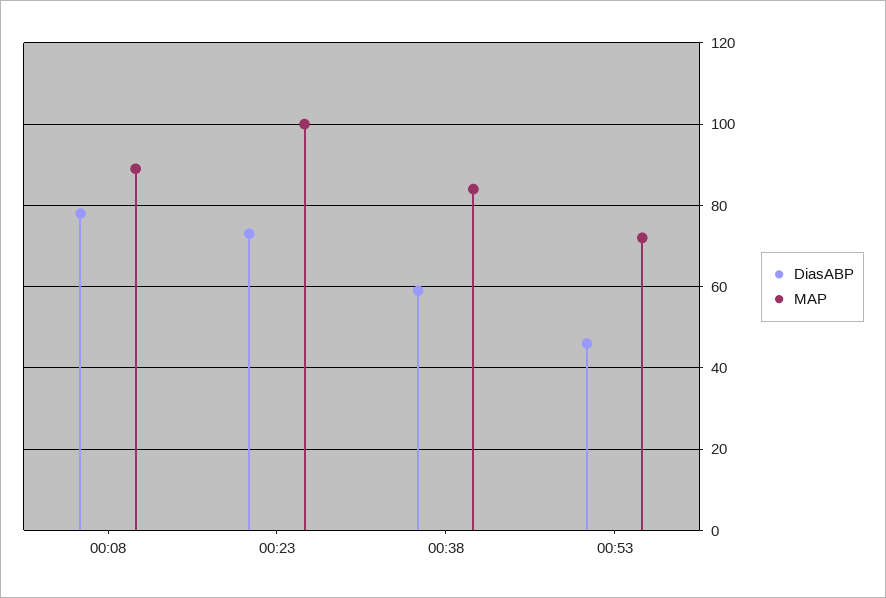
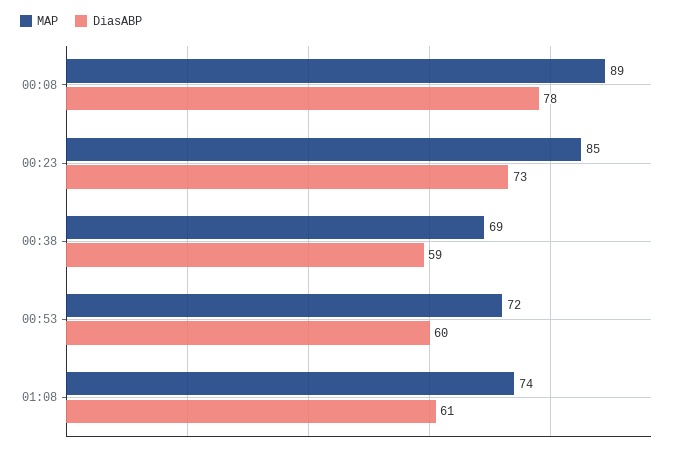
MAP, 00:23: 100 -> 85
MAP, 00:38: 85 -> 69
DiasABP, 00:53: 45 -> 60
MAP, 01:08: none -> 74
DiasABP, 01:08: none -> 61

